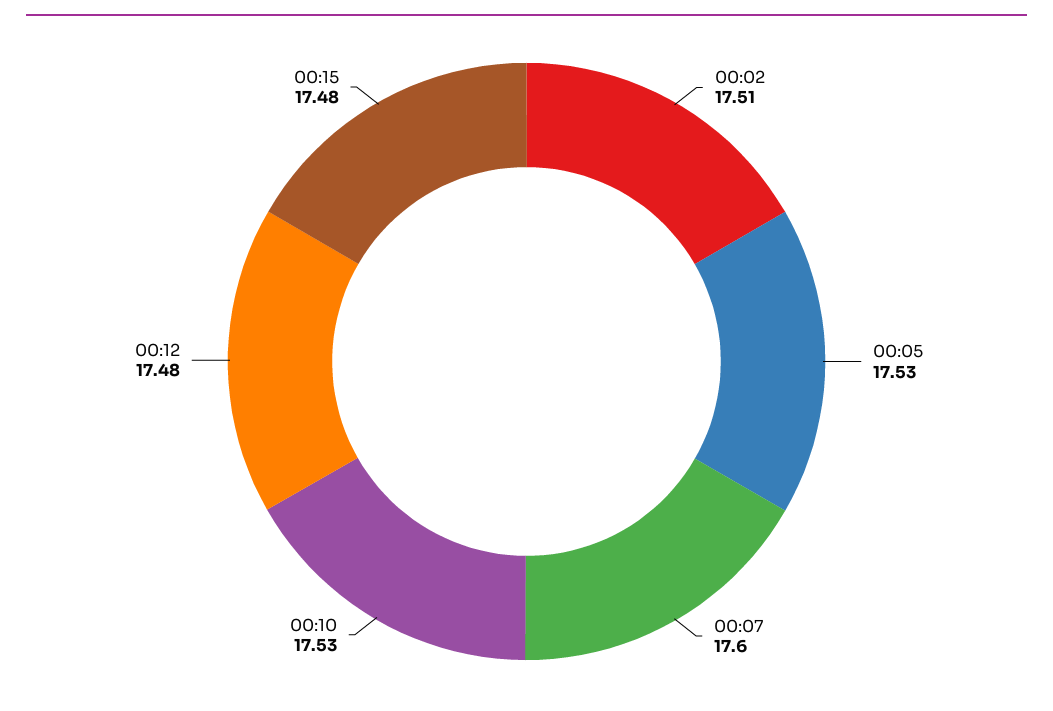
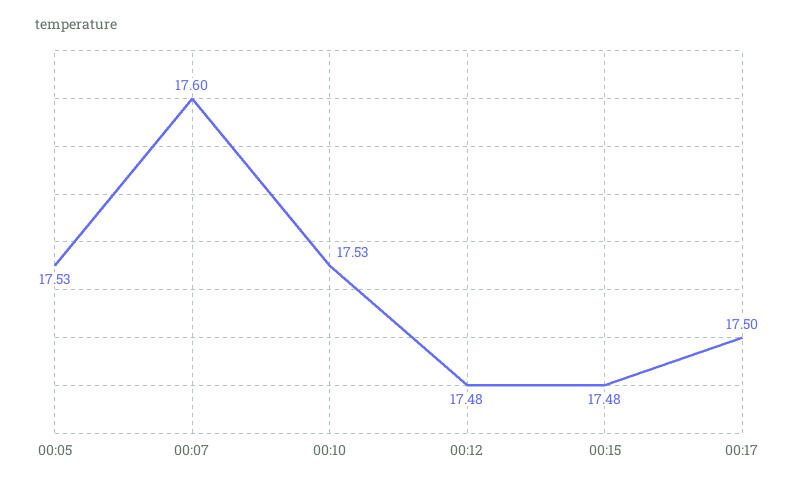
00:02: 17.51 -> none
00:17: none -> 17.5

